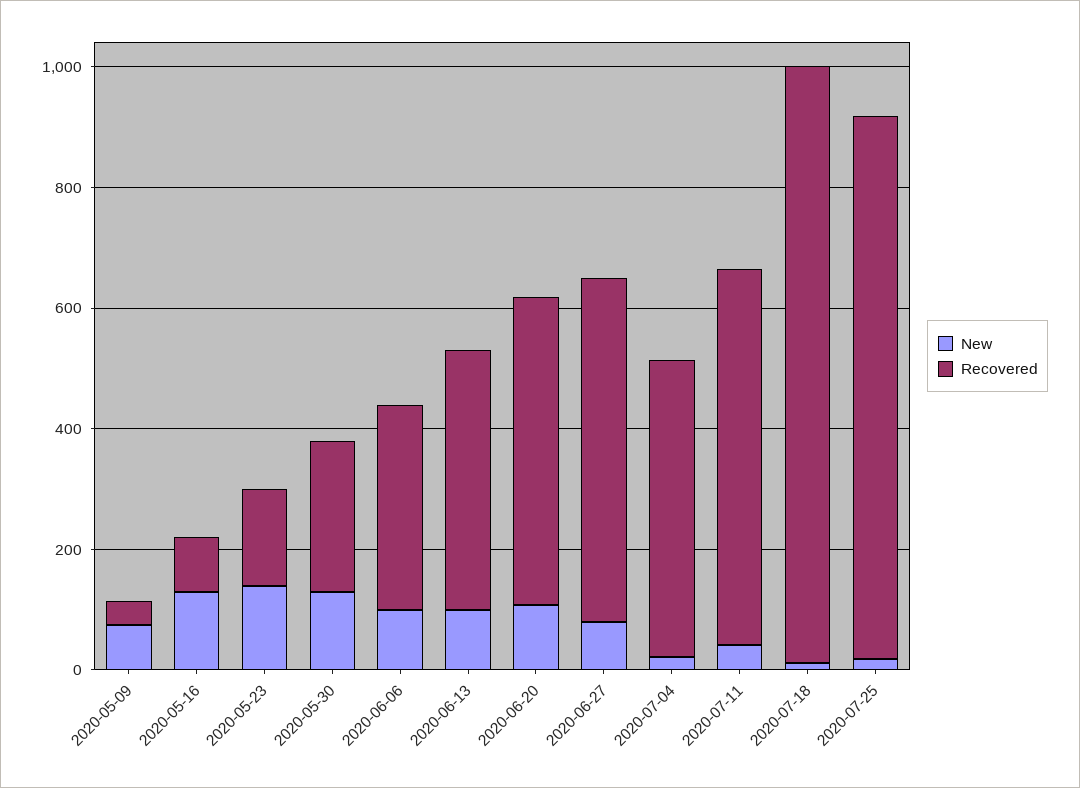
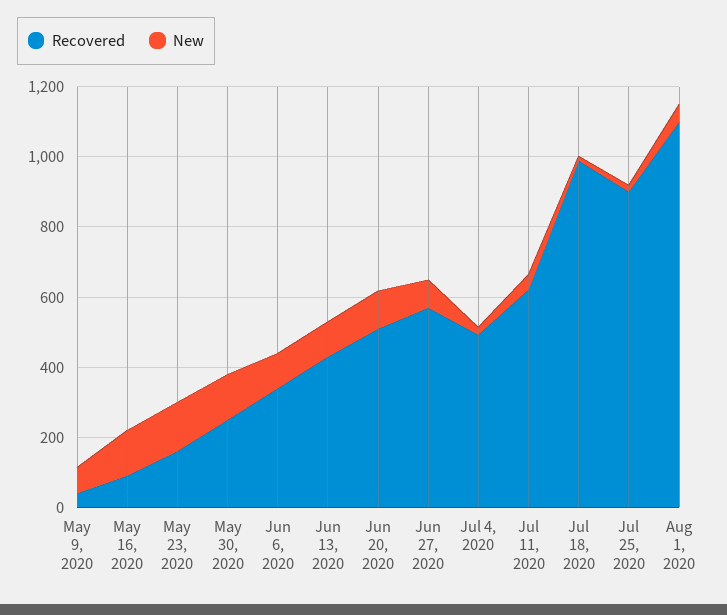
Recovered, Aug 1, 2020: none -> 1100
New, Aug 1, 2020: none -> 50

